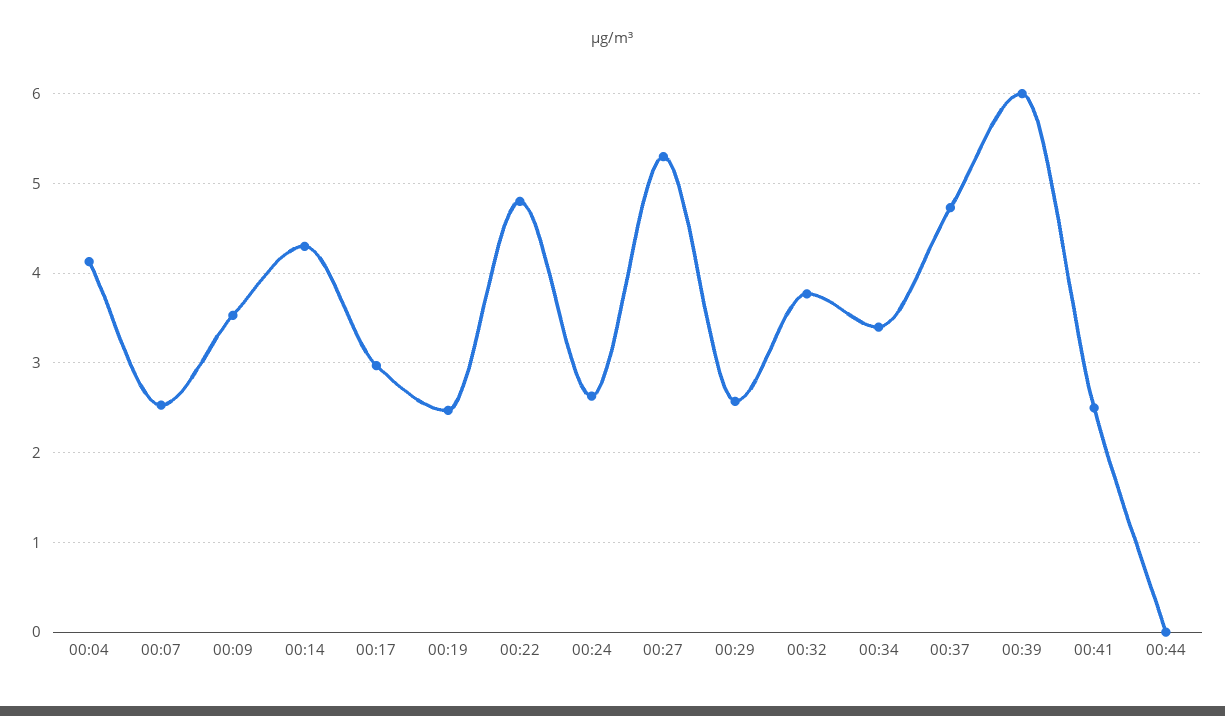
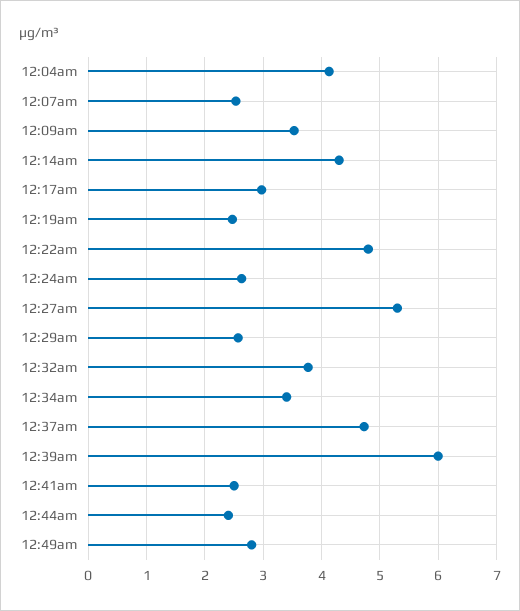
00:44: 0 -> 2.4
12:49am: none -> 2.8

